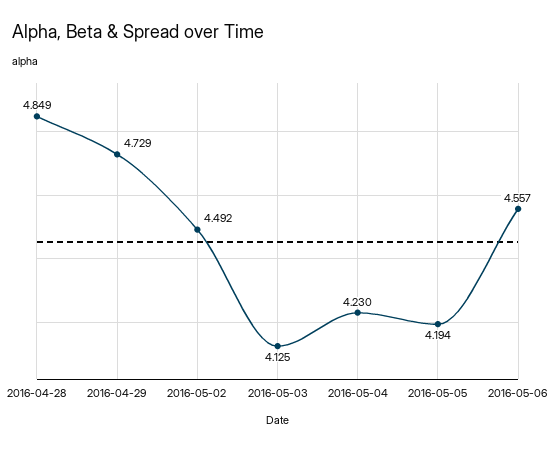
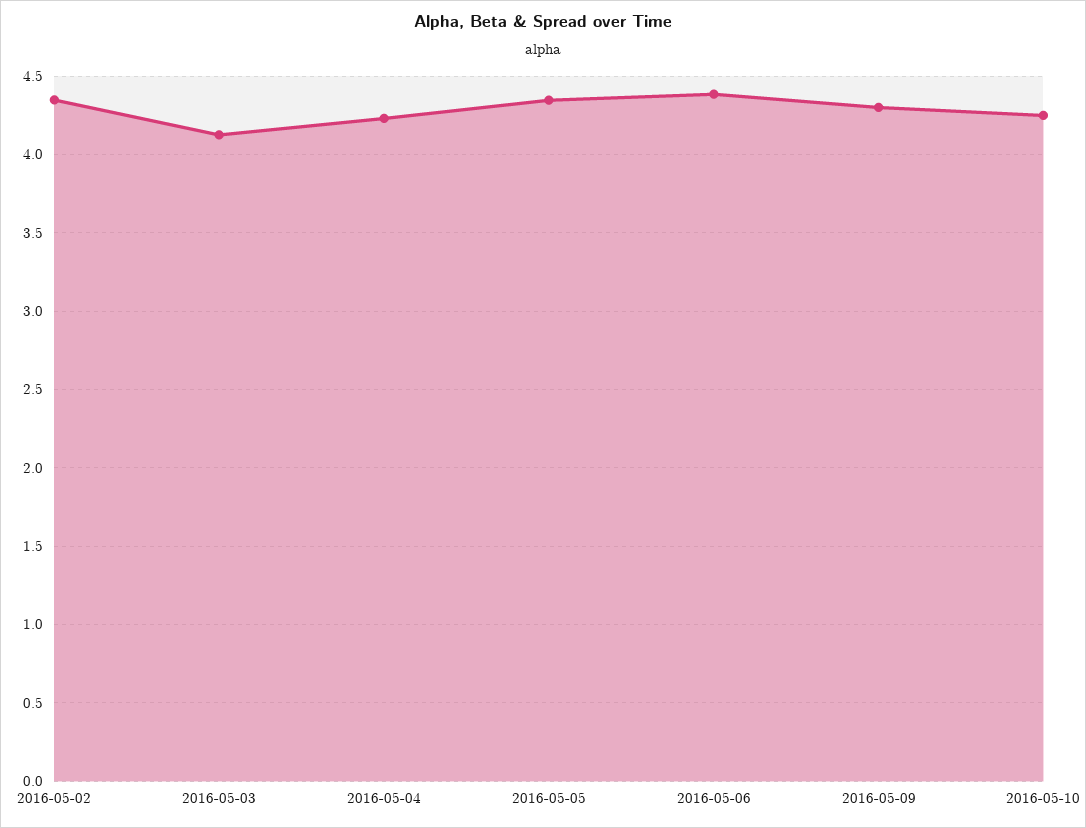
2016-04-28: 4.849 -> none
2016-04-29: 4.729 -> none
2016-05-02: 4.492 -> 4.35
2016-05-05: 4.194 -> 4.35
2016-05-06: 4.557 -> 4.4
2016-05-09: none -> 4.3
2016-05-10: none -> 4.25

